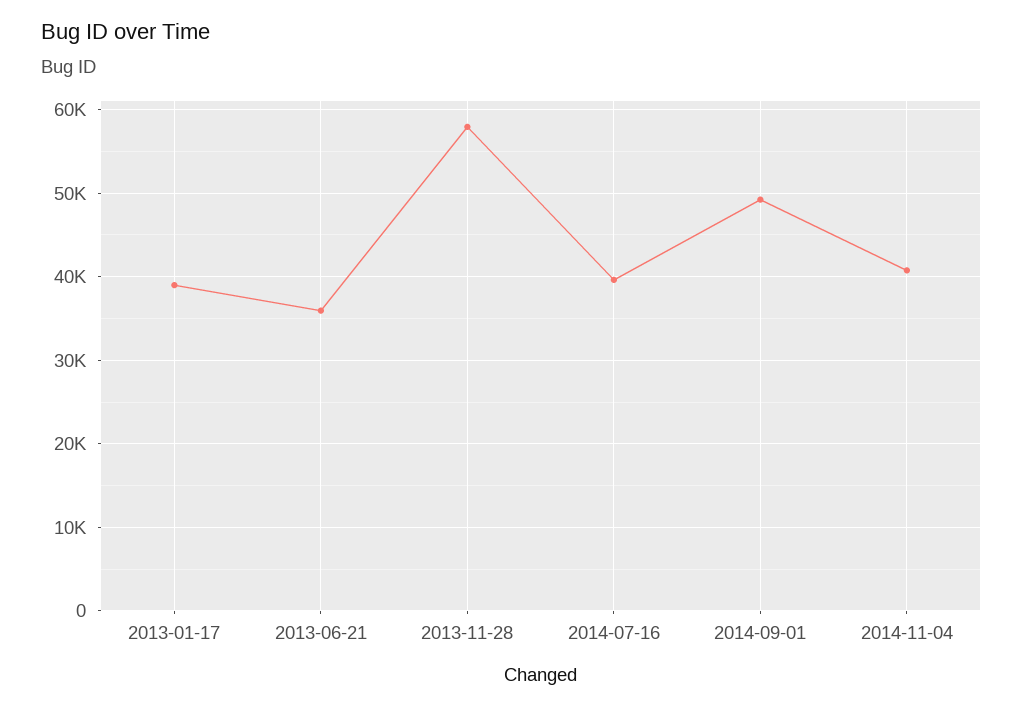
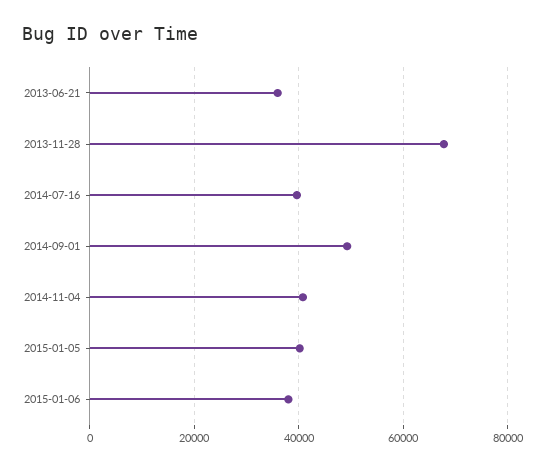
2013-01-17: 39000 -> none
2013-11-28: 58000 -> 68000
2015-01-05: none -> 40000
2015-01-06: none -> 38000

